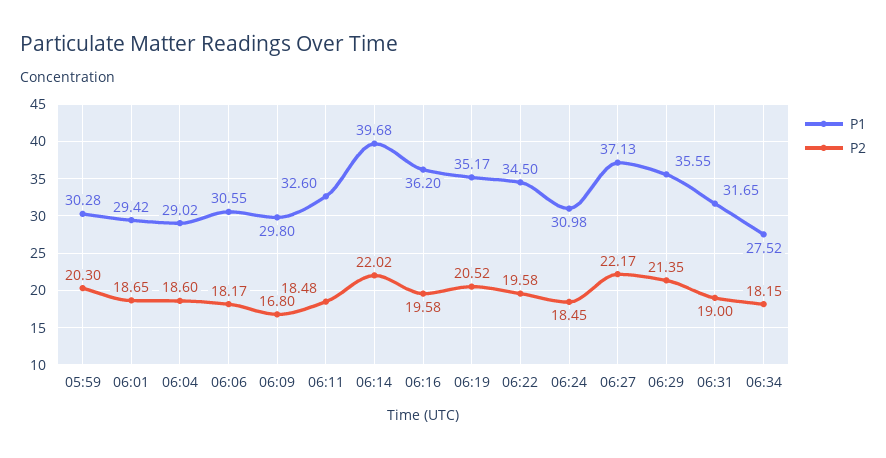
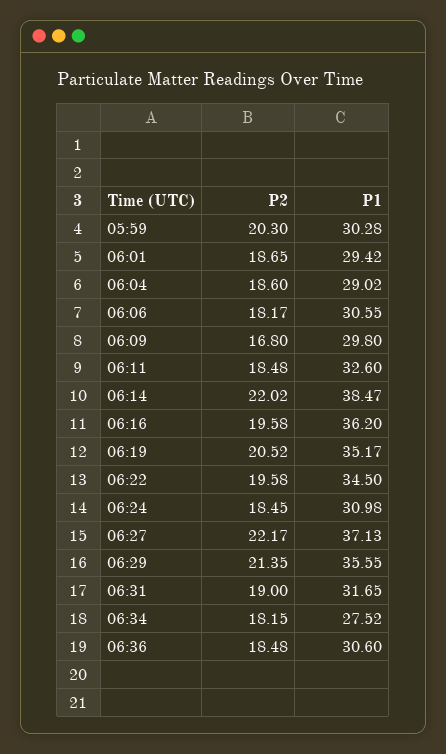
P1, 06:14: 39.68 -> 38.47
P2, 06:36: none -> 18.48
P1, 06:36: none -> 30.6

